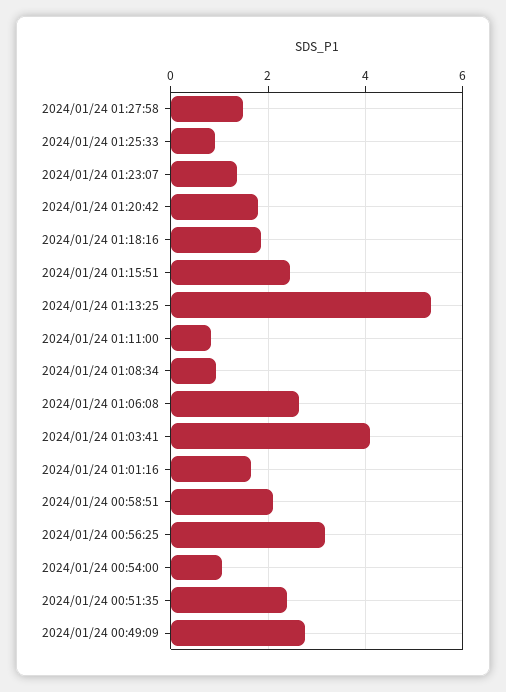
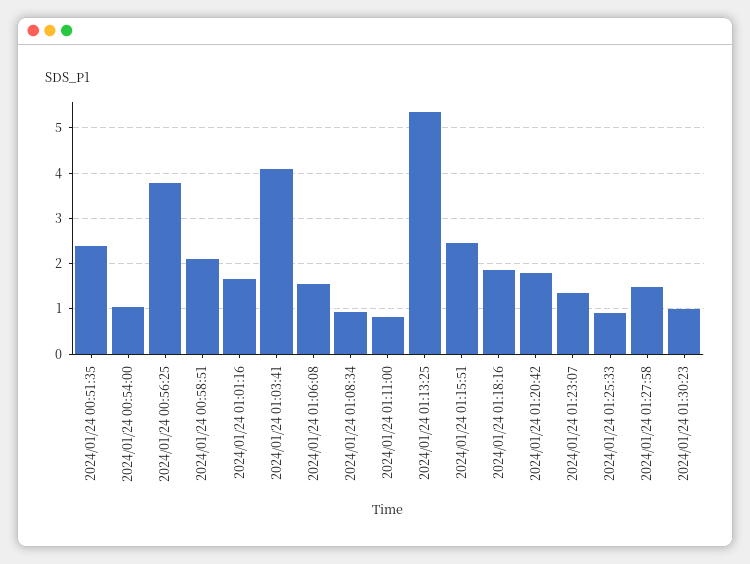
2024/01/24 01:06:08: 2.6 -> 1.6
2024/01/24 00:56:25: 3.2 -> 3.8
2024/01/24 00:49:09: 2.8 -> none
2024/01/24 01:30:23: none -> 1

